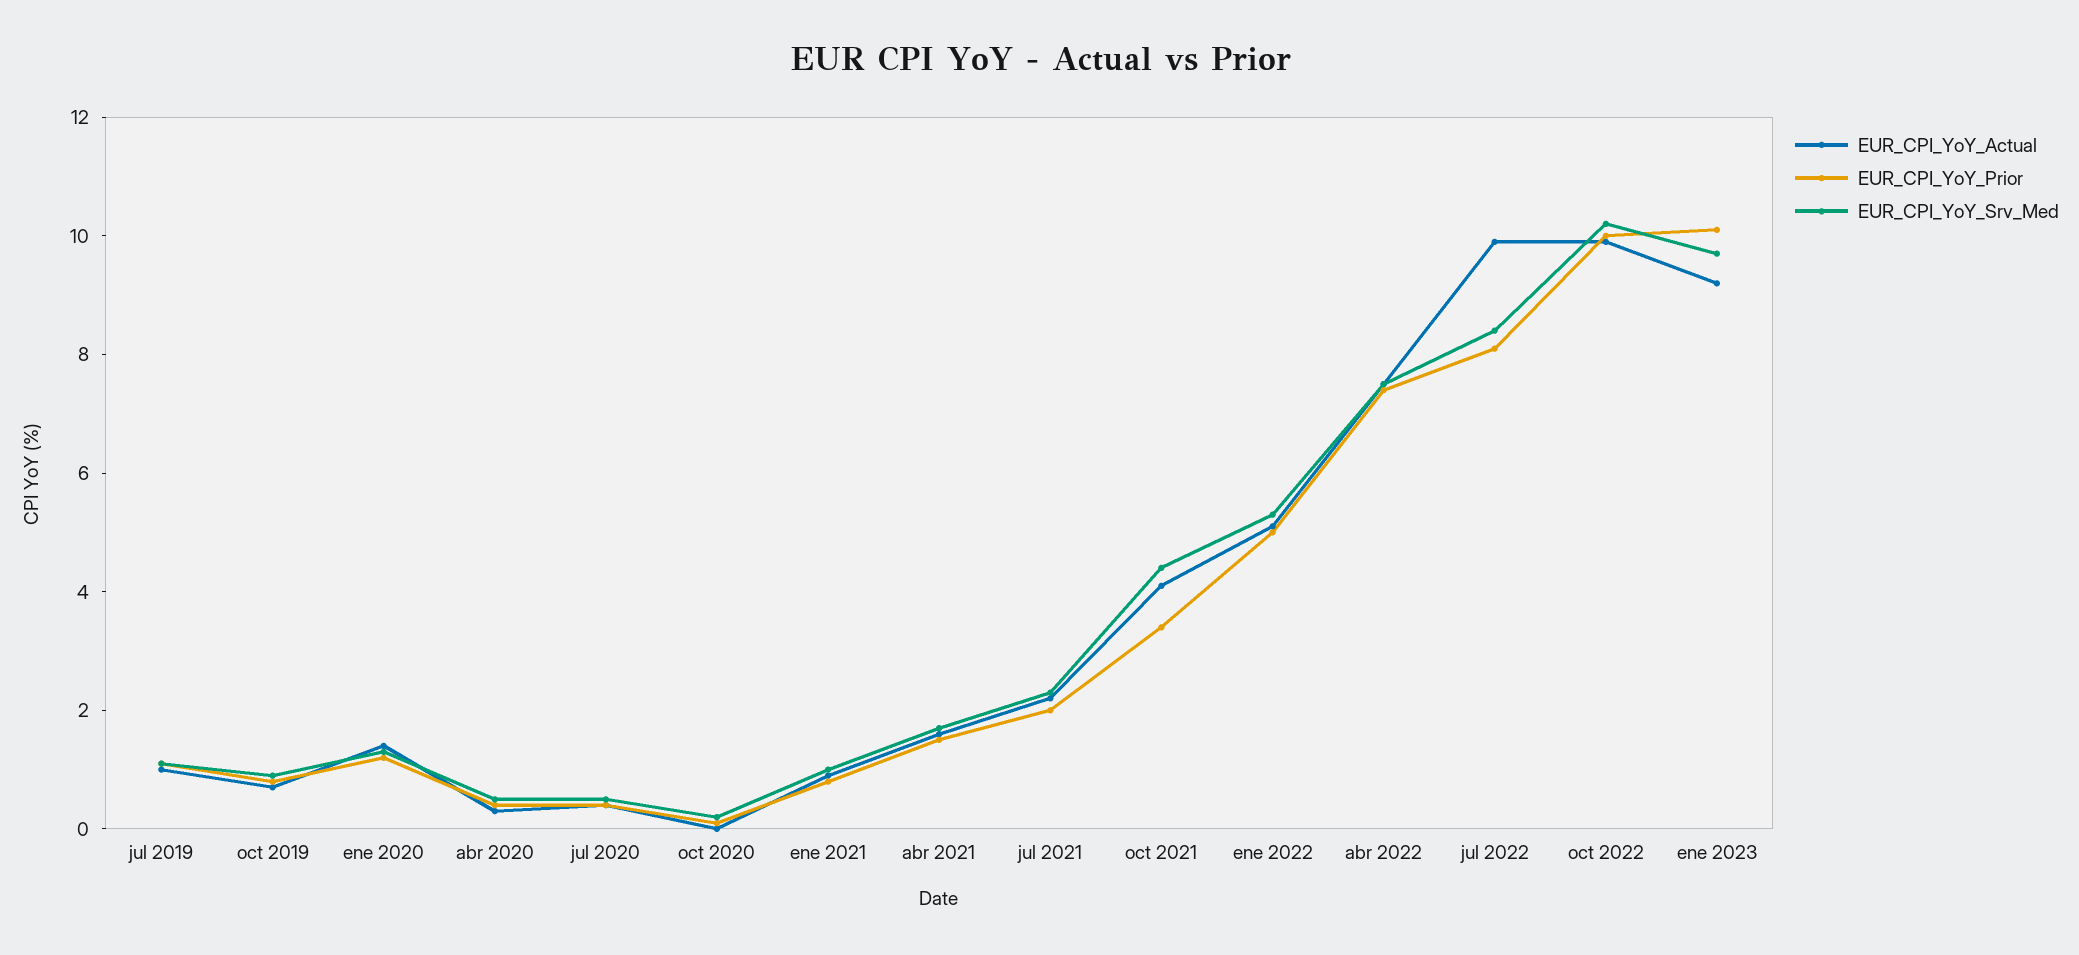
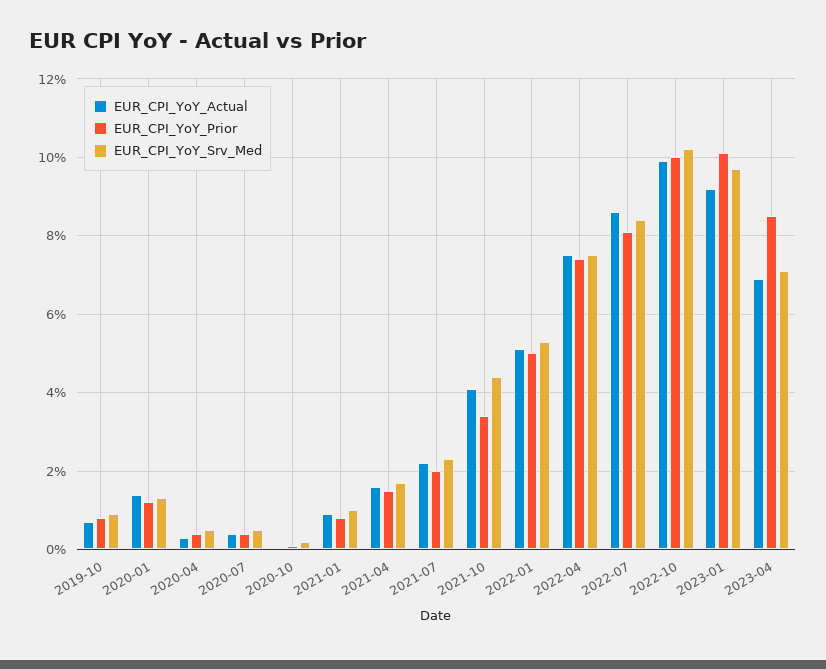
EUR_CPI_YoY_Actual, jul 2019: 1 -> none
EUR_CPI_YoY_Prior, jul 2019: 1 -> none
EUR_CPI_YoY_Srv_Med, jul 2019: 1 -> none
EUR_CPI_YoY_Actual, jul 2022: 10 -> 8.5
EUR_CPI_YoY_Actual, 2023-04: none -> 7
EUR_CPI_YoY_Prior, 2023-04: none -> 8.5
EUR_CPI_YoY_Srv_Med, 2023-04: none -> 7

